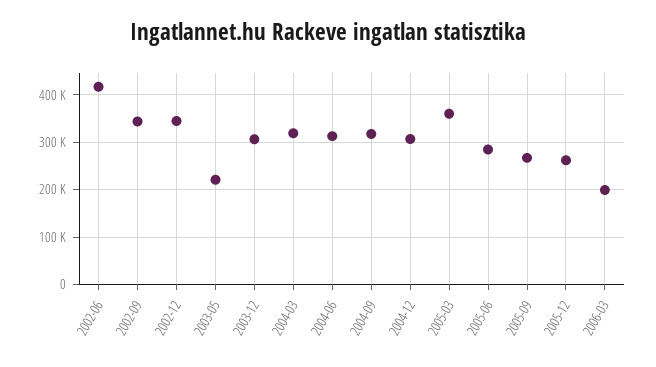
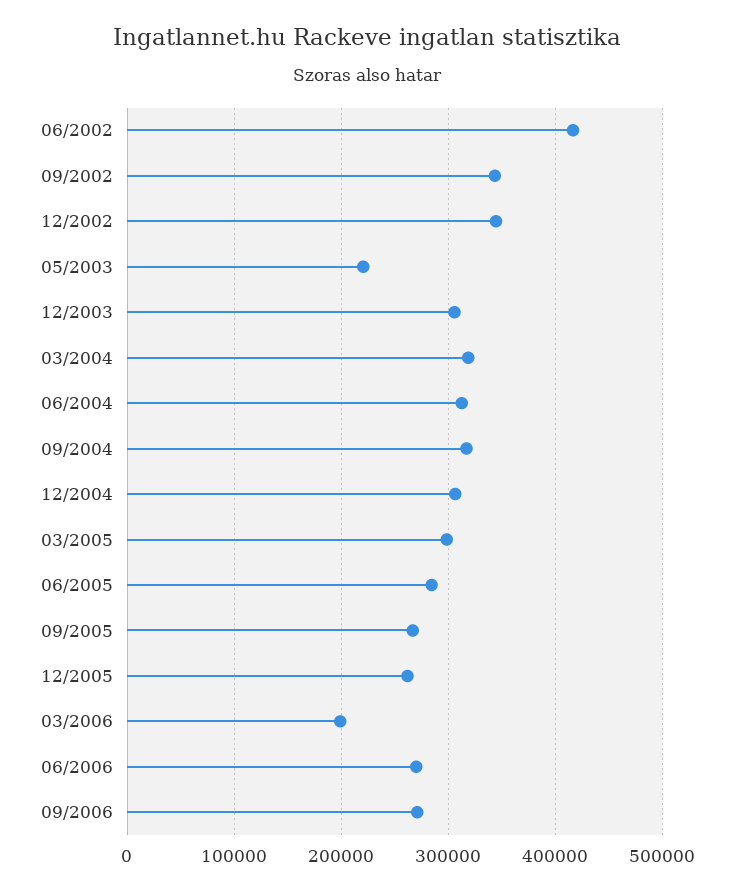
2005-03: 360000 -> 300000
06/2006: none -> 270000
09/2006: none -> 270000

